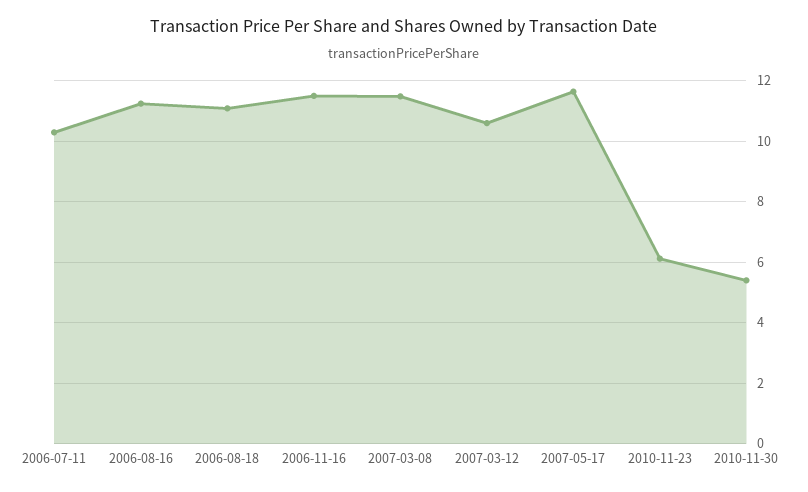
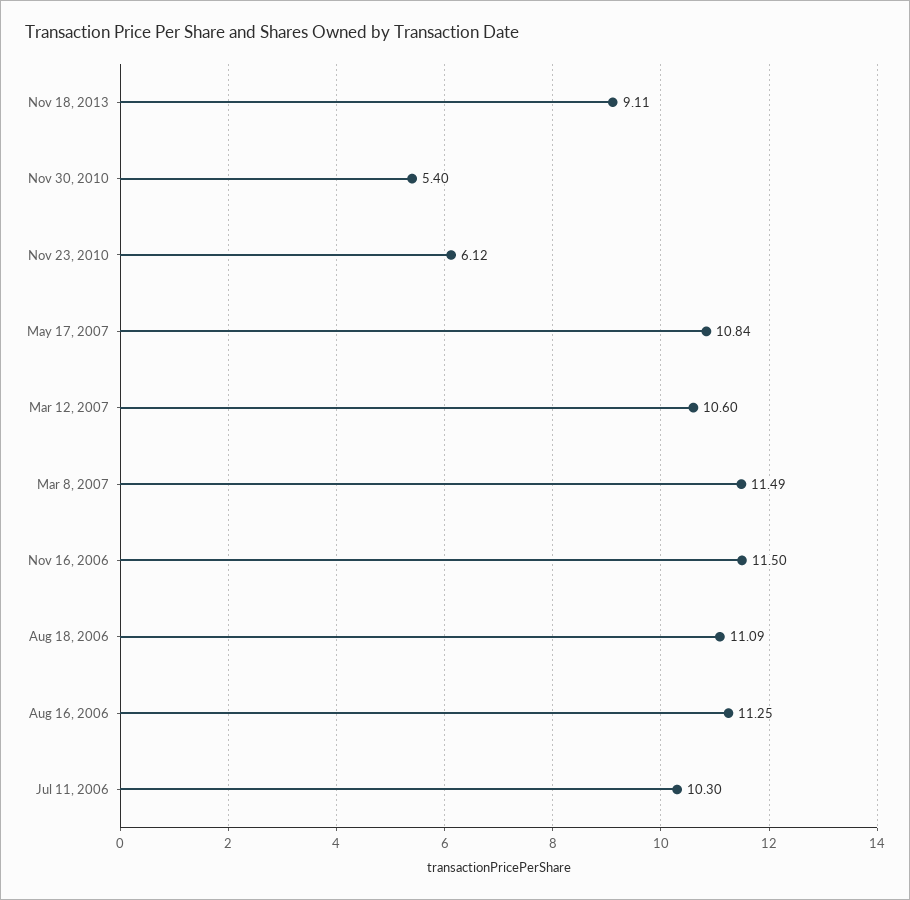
2007-05-17: 11.6 -> 10.84
Nov 18, 2013: none -> 9.11

